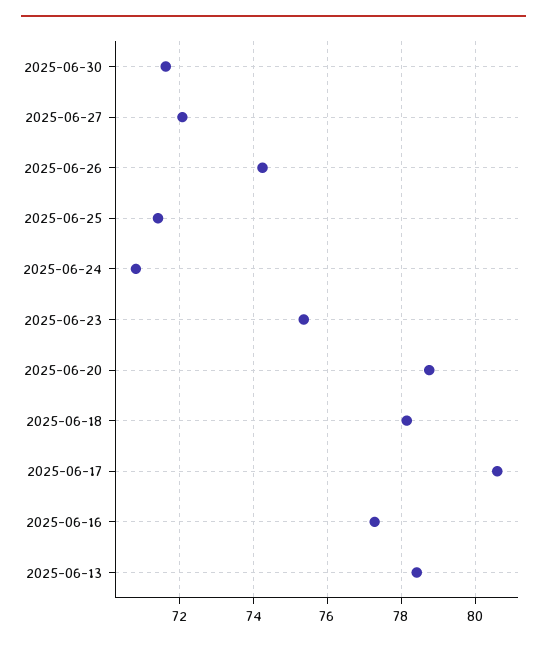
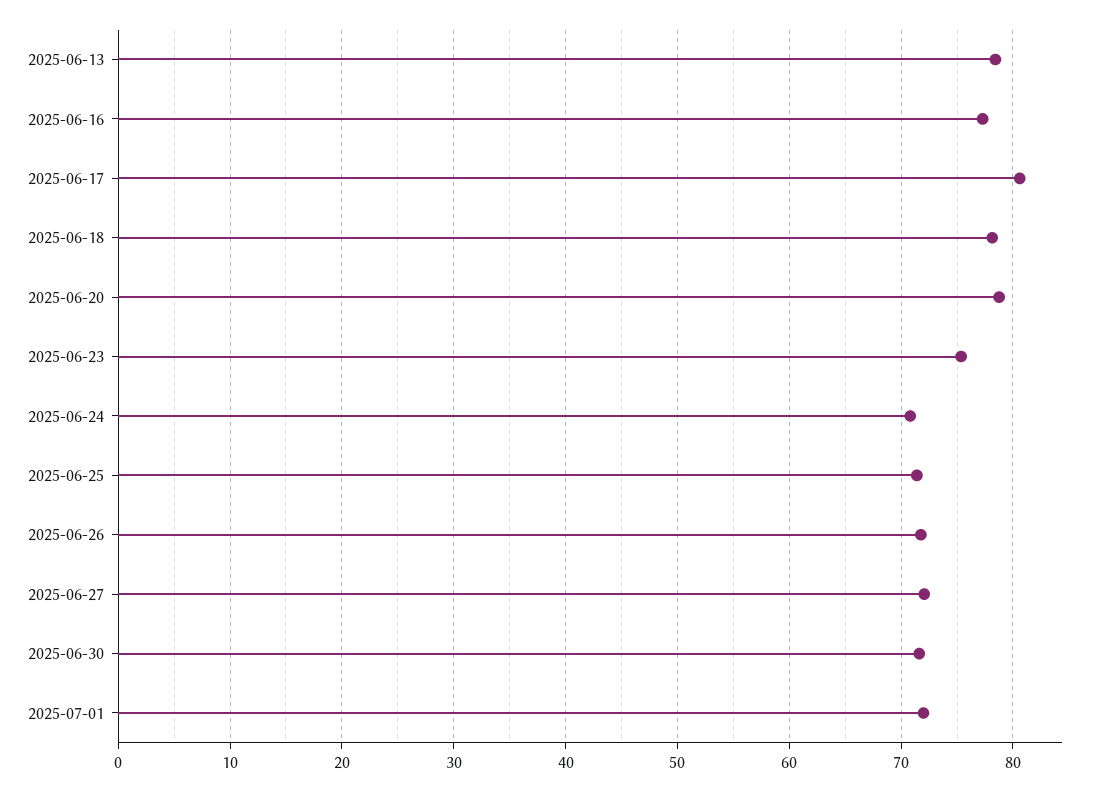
2025-06-26: 74.2 -> 72
2025-07-01: none -> 72

